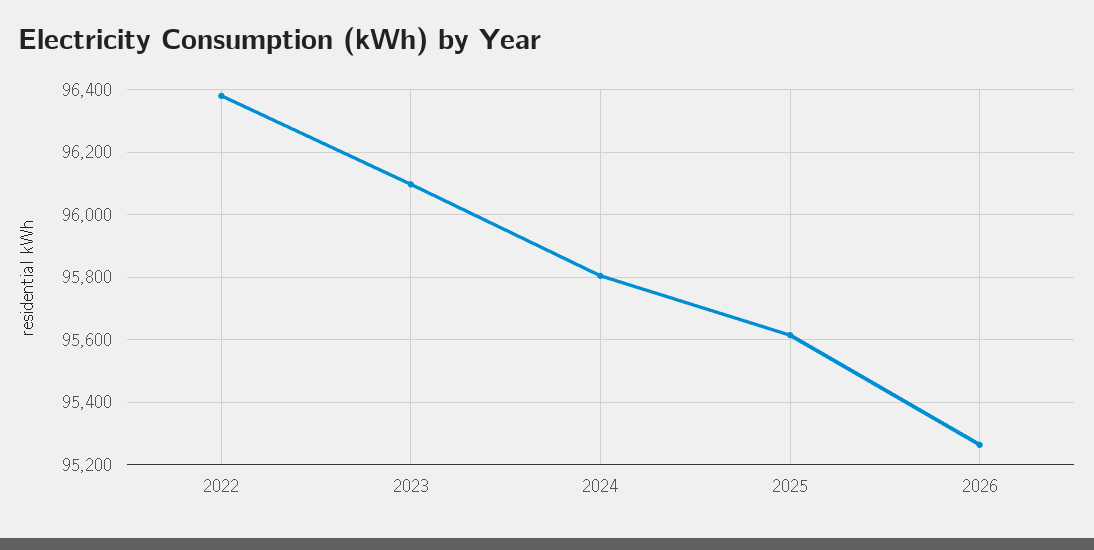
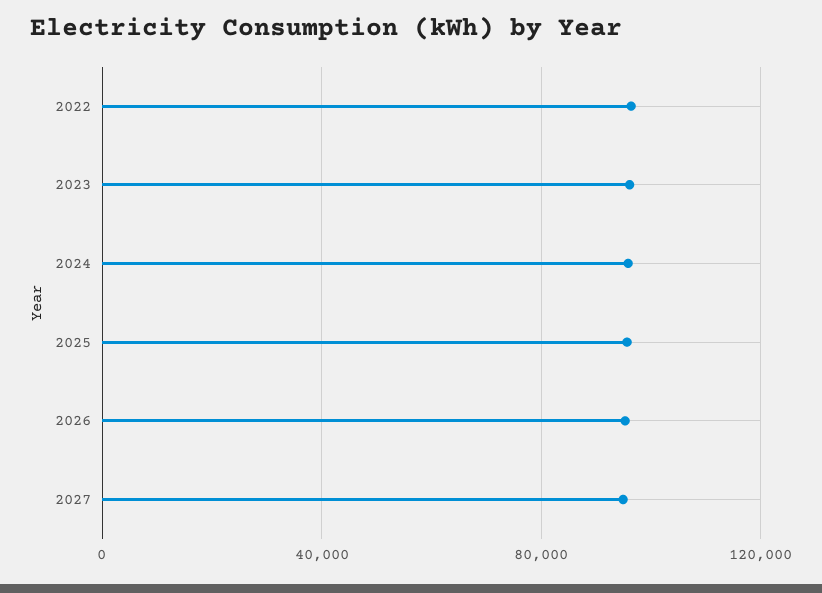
2027: none -> 95000

